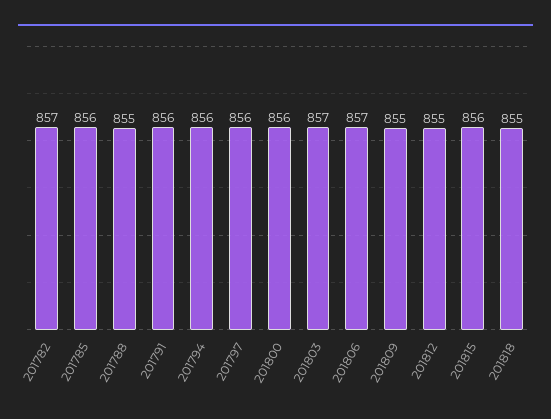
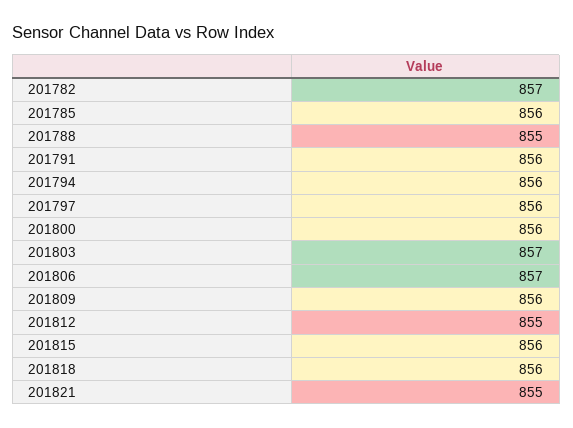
201809: 855 -> 856
201818: 855 -> 856
201821: none -> 855

